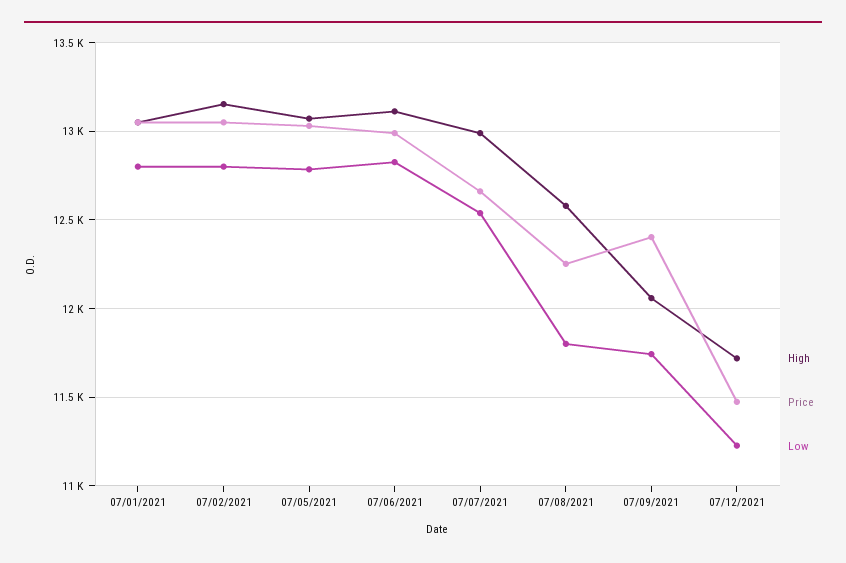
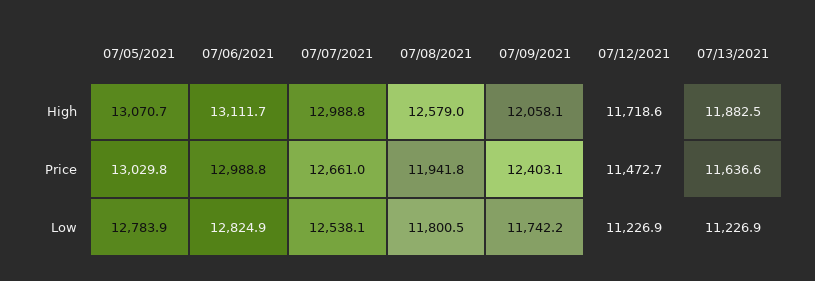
High, 07/01/2021: 13050 -> none
Price, 07/01/2021: 13050 -> none
Low, 07/01/2021: 12800 -> none
High, 07/02/2021: 13150 -> none
Price, 07/02/2021: 13050 -> none
Low, 07/02/2021: 12800 -> none
Price, 07/08/2021: 12250 -> 11941.8
High, 07/13/2021: none -> 11882.5
Price, 07/13/2021: none -> 11636.6
Low, 07/13/2021: none -> 11226.9

